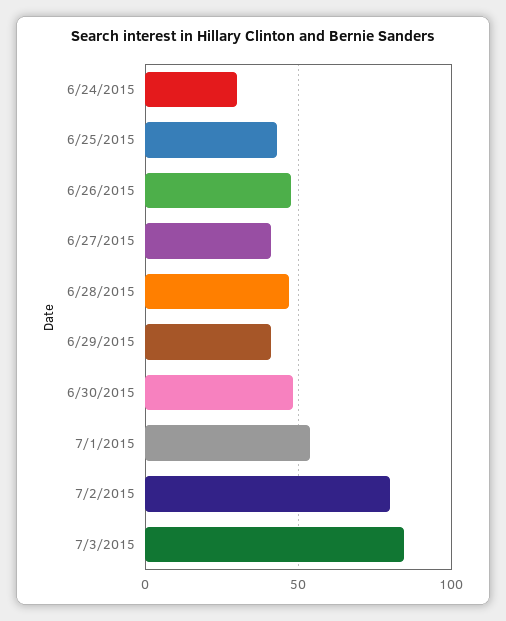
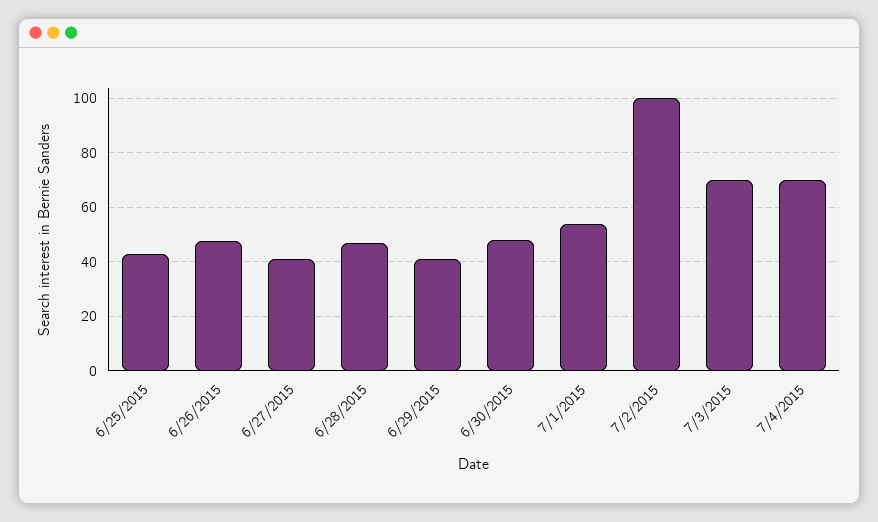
6/24/2015: 30 -> none
7/2/2015: 80 -> 100
7/3/2015: 85 -> 70
7/4/2015: none -> 70

